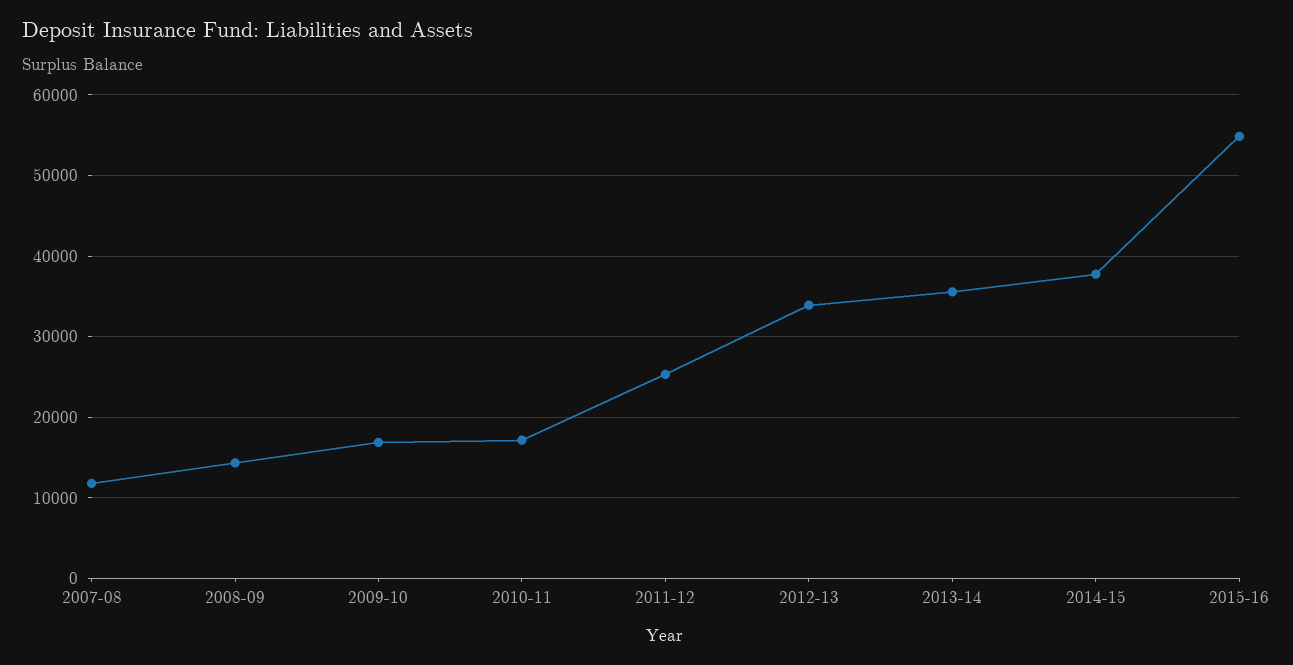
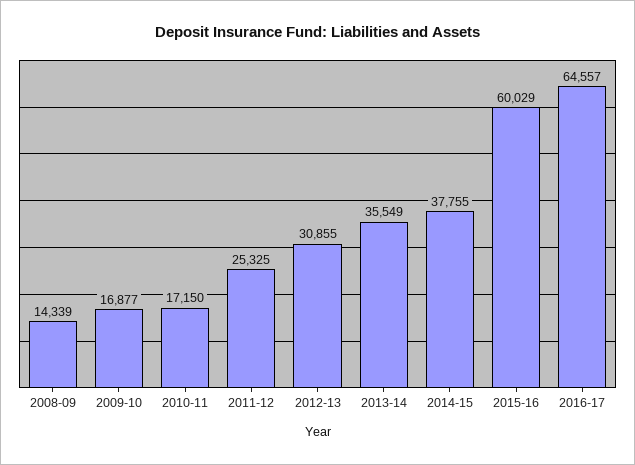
2007-08: 12000 -> none
2012-13: 34000 -> 30855
2015-16: 55000 -> 60029
2016-17: none -> 64557

